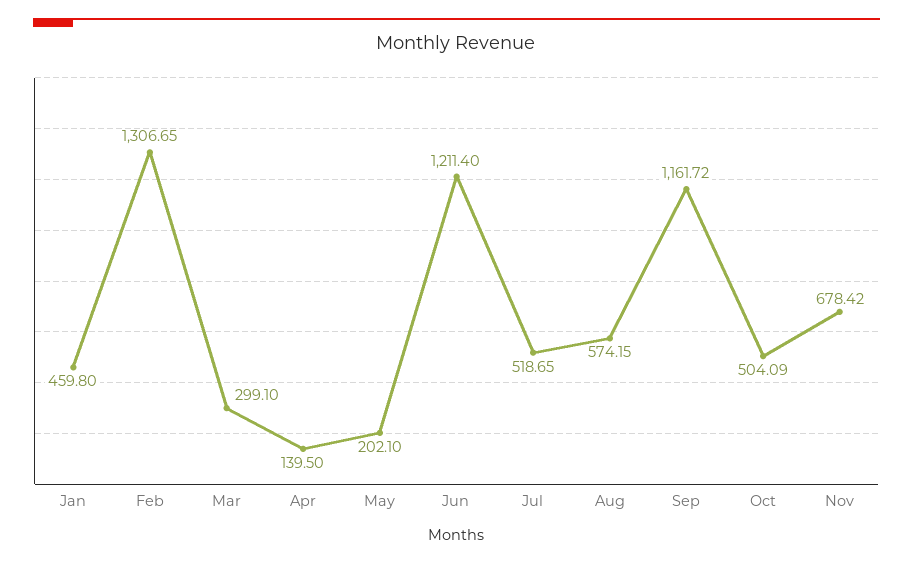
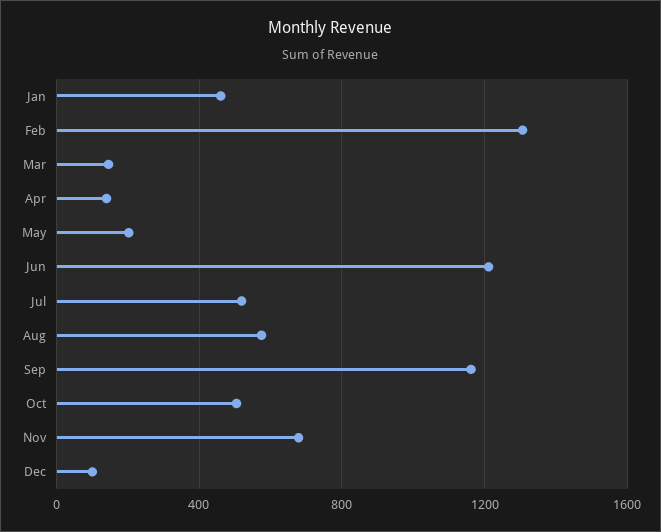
Mar: 299.1 -> 150
Dec: none -> 100

